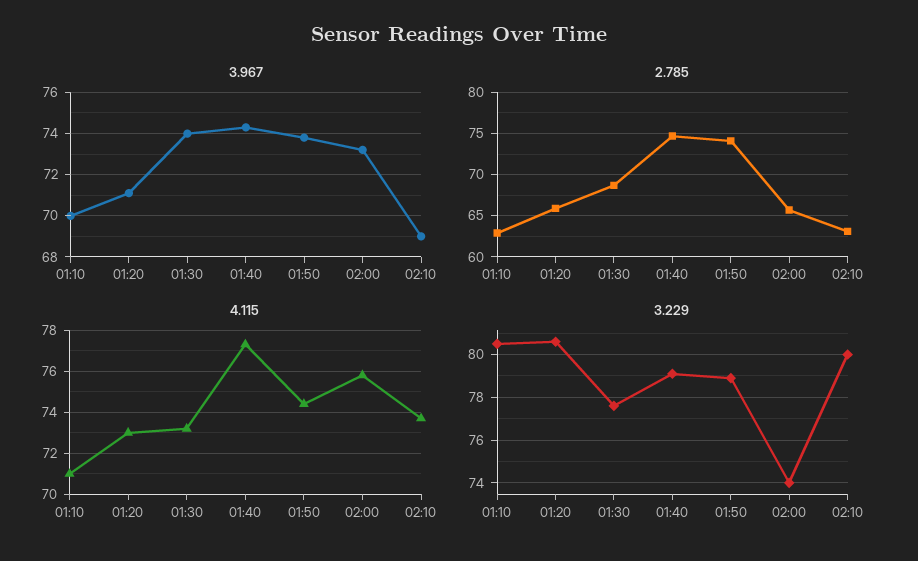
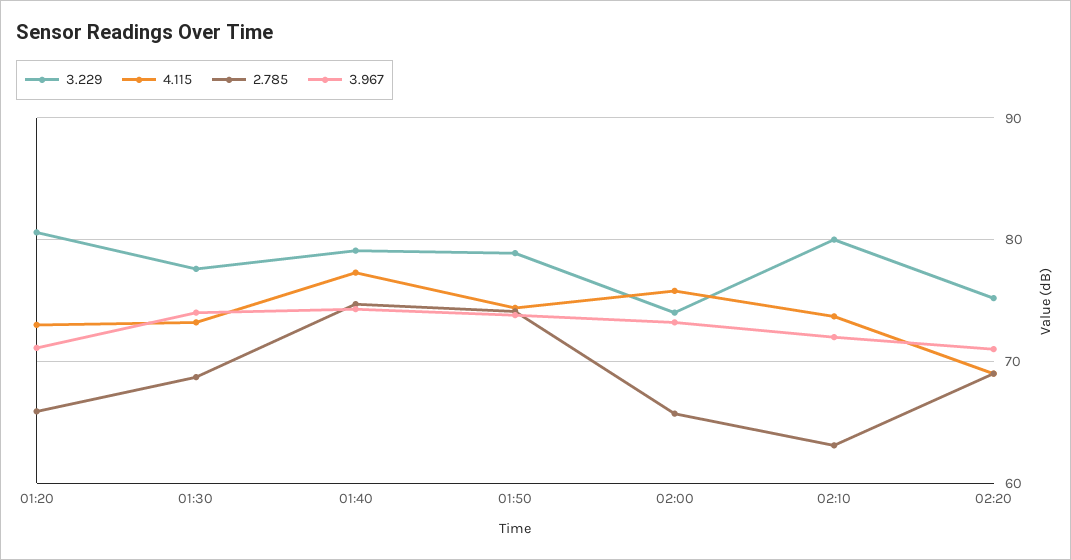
3.967, 01:10: 70 -> none
3.967, 02:10: 69 -> 72
2.785, 01:10: 63 -> none
4.115, 01:10: 71 -> none
3.229, 01:10: 80.5 -> none
3.229, 02:20: none -> 75
4.115, 02:20: none -> 69
2.785, 02:20: none -> 69
3.967, 02:20: none -> 71

